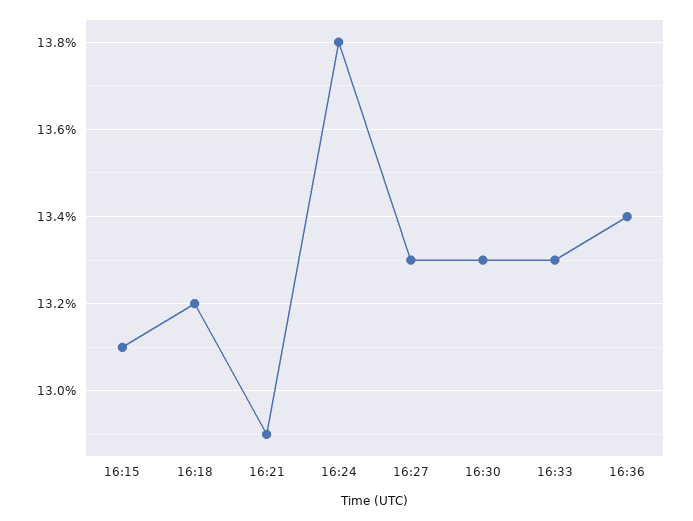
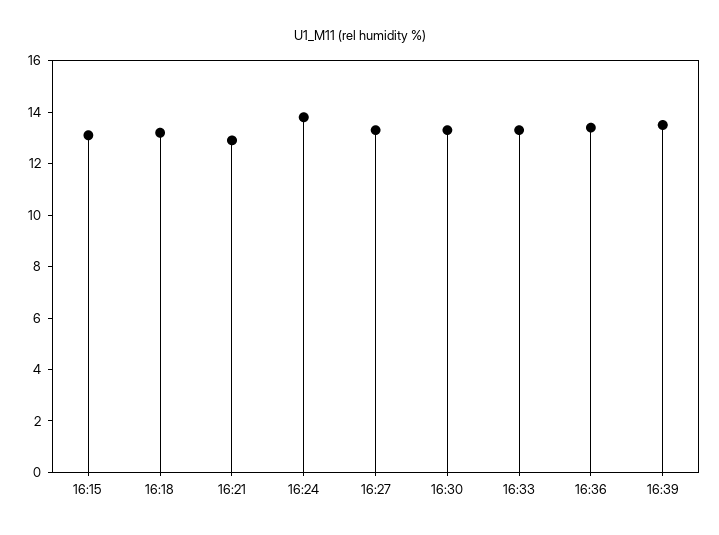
16:39: none -> 13.5

